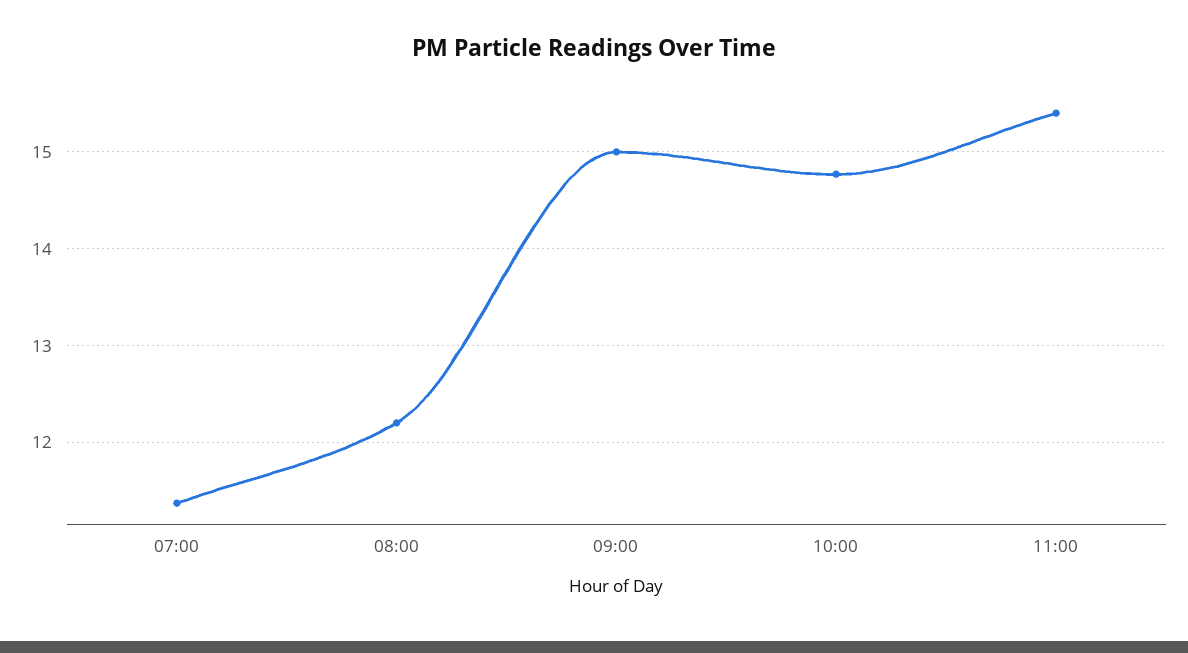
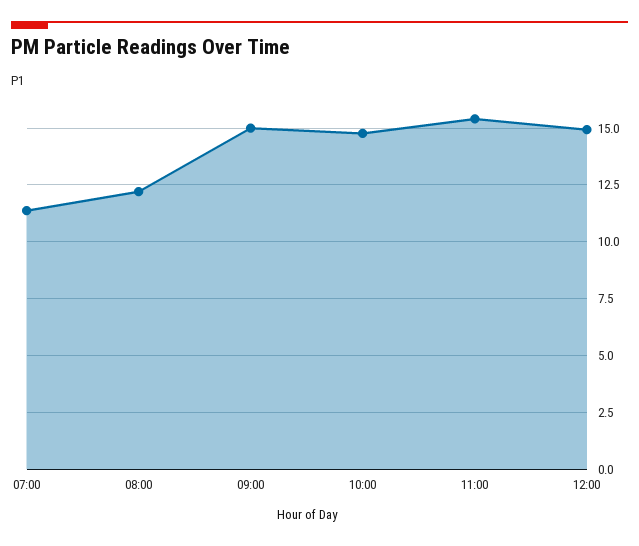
12:00: none -> 15

